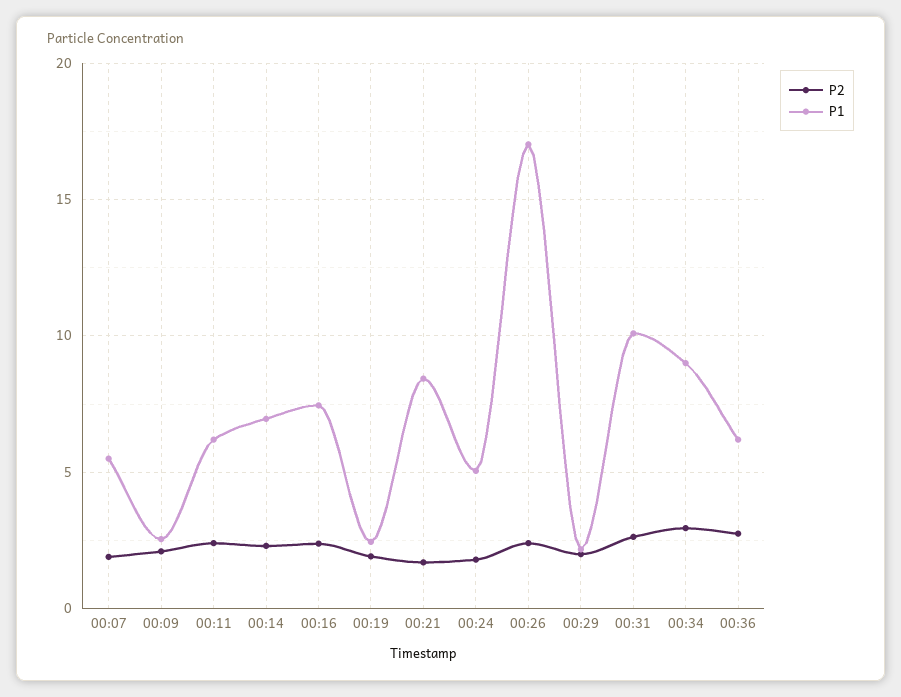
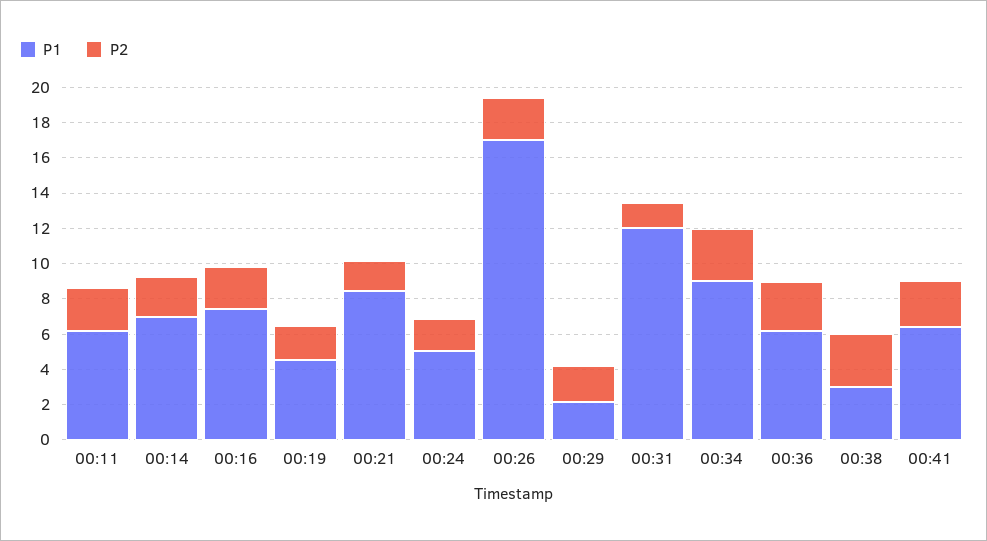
P2, 00:07: 2 -> none
P1, 00:07: 5.5 -> none
P2, 00:09: 2 -> none
P1, 00:09: 2.5 -> none
P1, 00:19: 2.5 -> 4.5
P2, 00:31: 2.5 -> 1.5
P1, 00:31: 10 -> 12
P1, 00:38: none -> 3
P2, 00:38: none -> 3
P1, 00:41: none -> 6.5
P2, 00:41: none -> 2.5

